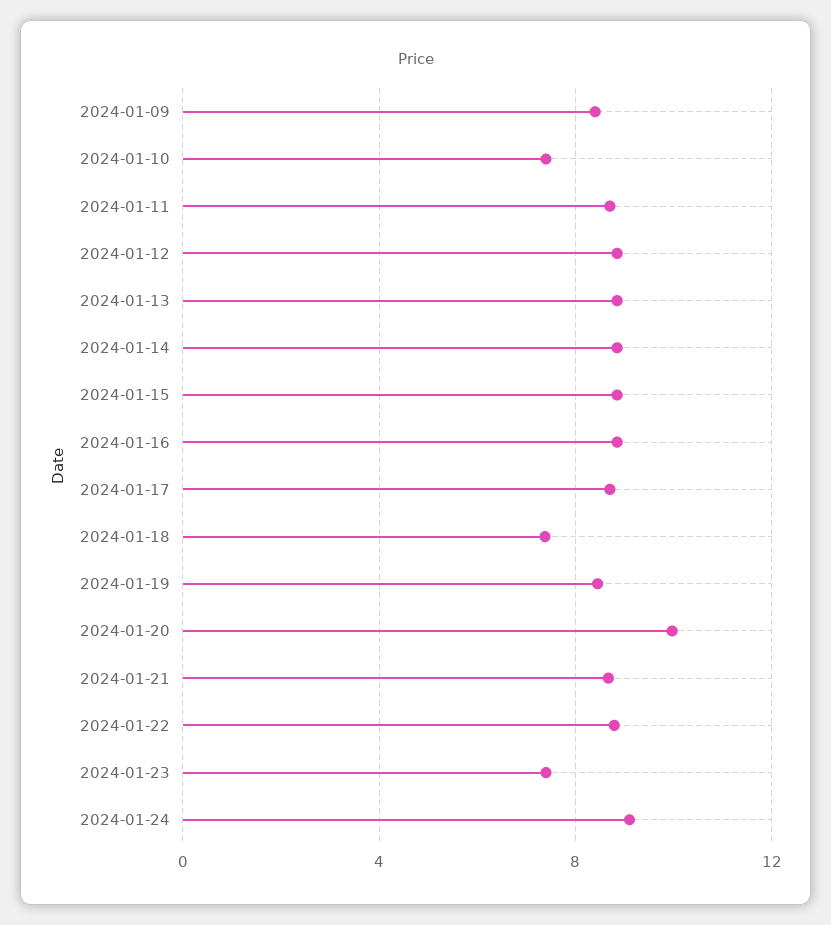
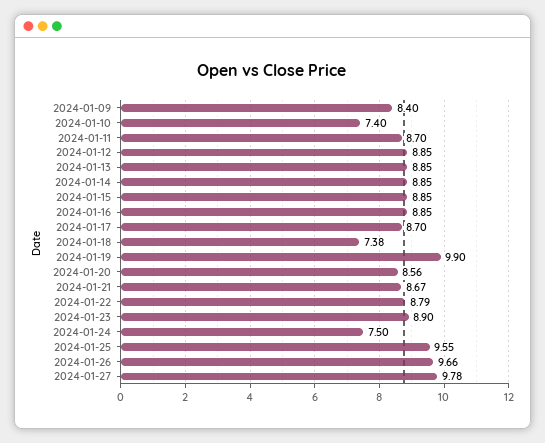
2024-01-19: 8.5 -> 9.9
2024-01-20: 10 -> 8.56
2024-01-23: 7.5 -> 8.9
2024-01-24: 9 -> 7.5
2024-01-25: none -> 9.55
2024-01-26: none -> 9.66
2024-01-27: none -> 9.78

